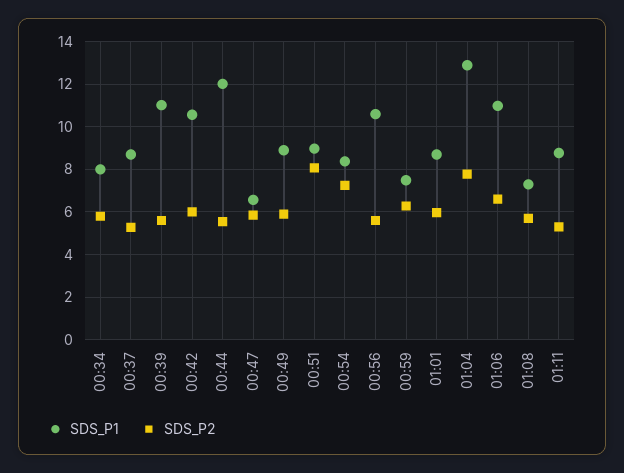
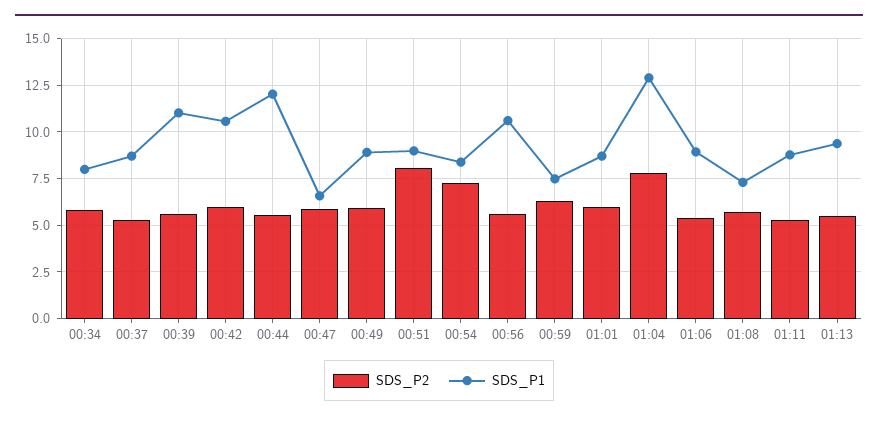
SDS_P1, 01:06: 11 -> 9
SDS_P2, 01:06: 6.5 -> 5.5
SDS_P2, 01:13: none -> 5.5
SDS_P1, 01:13: none -> 9.5

